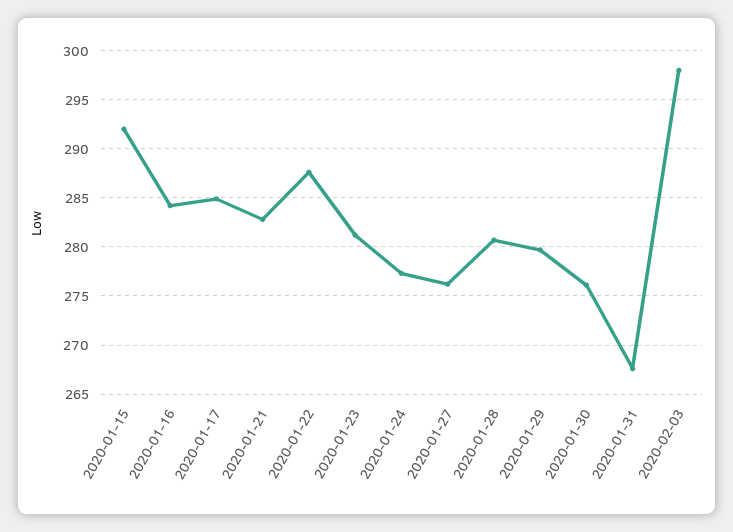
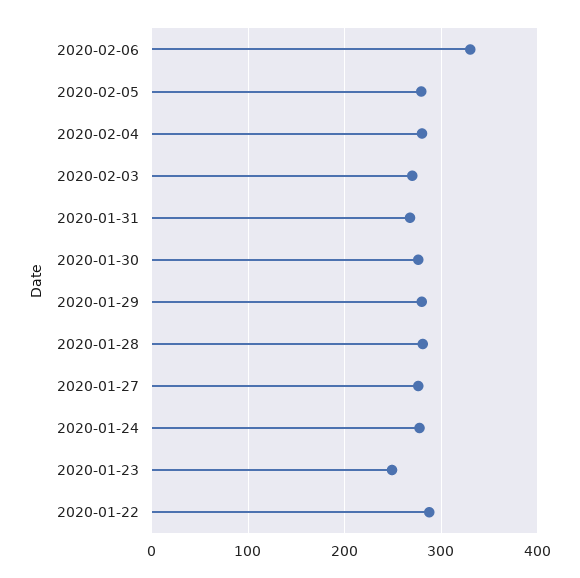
2020-01-15: 292 -> none
2020-01-16: 284 -> none
2020-01-17: 285 -> none
2020-01-21: 283 -> none
2020-01-23: 281 -> 250
2020-02-03: 298 -> 270
2020-02-06: none -> 330
2020-02-05: none -> 280
2020-02-04: none -> 280

